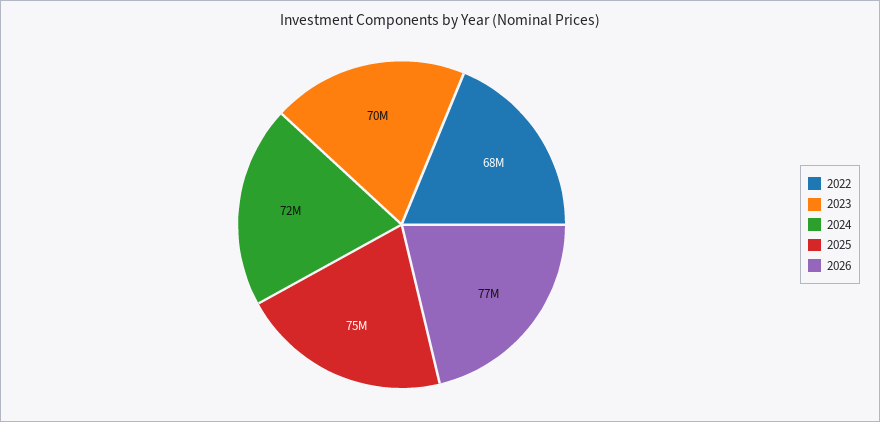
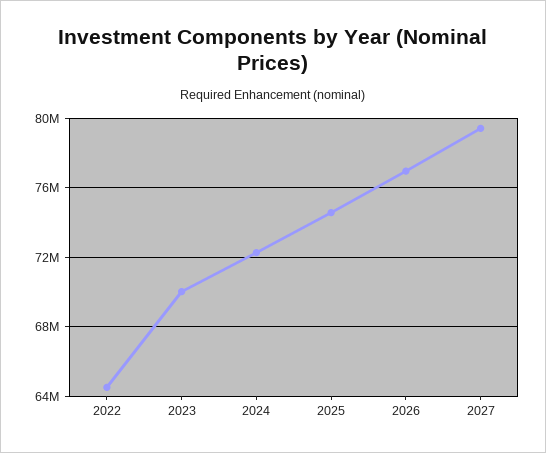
2022: 68000000 -> 64500000
2027: none -> 79500000

